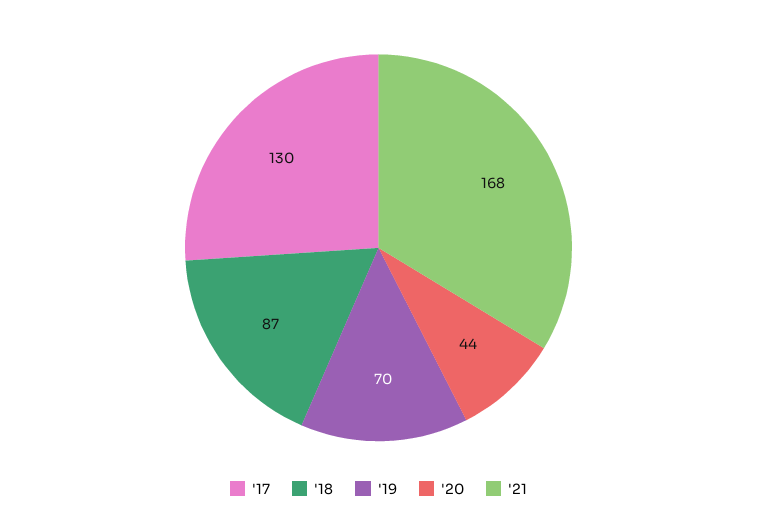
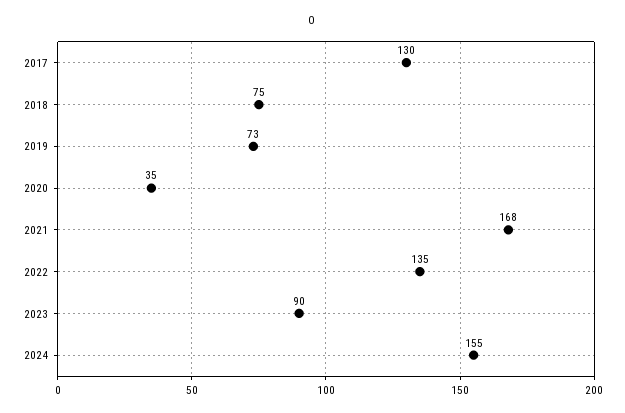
'18: 87 -> 75
'19: 70 -> 73
'20: 44 -> 35
2022: none -> 135
2023: none -> 90
2024: none -> 155

